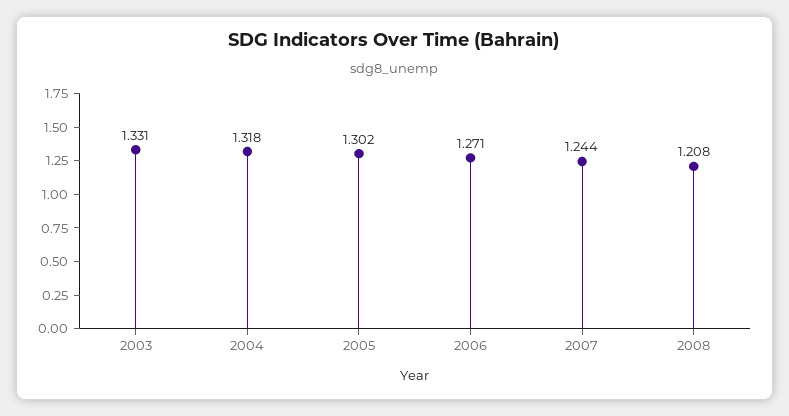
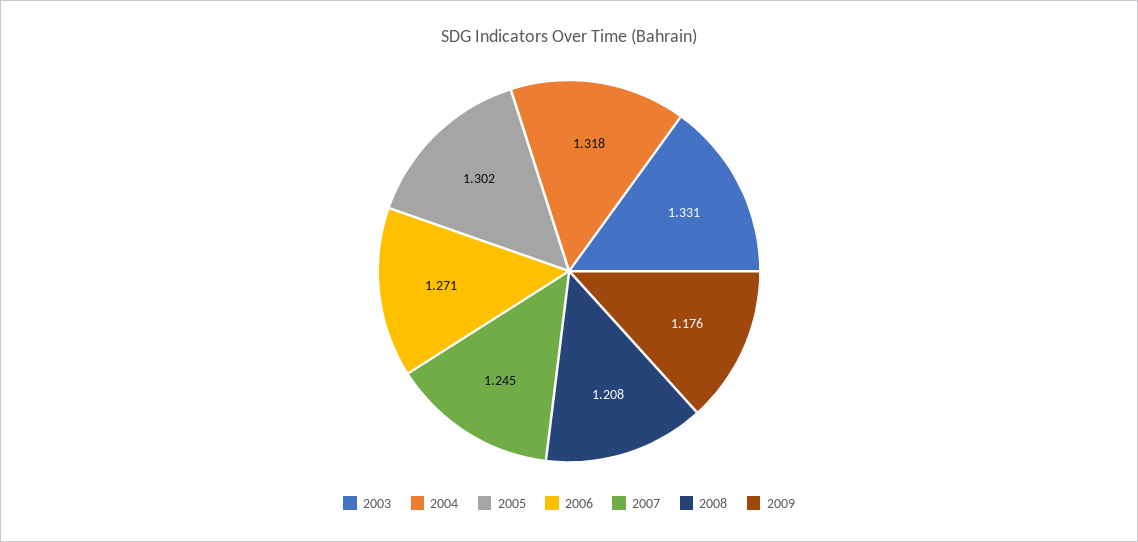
2007: 1.244 -> 1.245
2009: none -> 1.176

